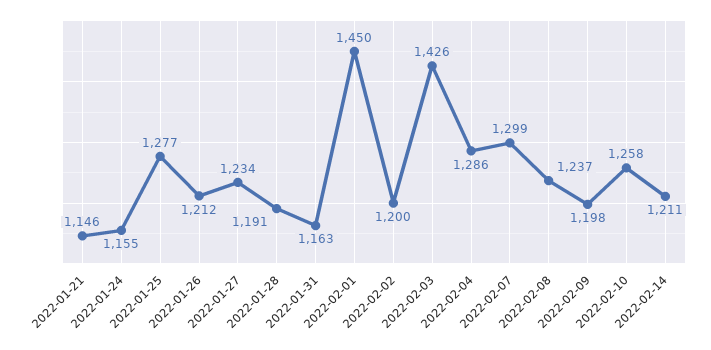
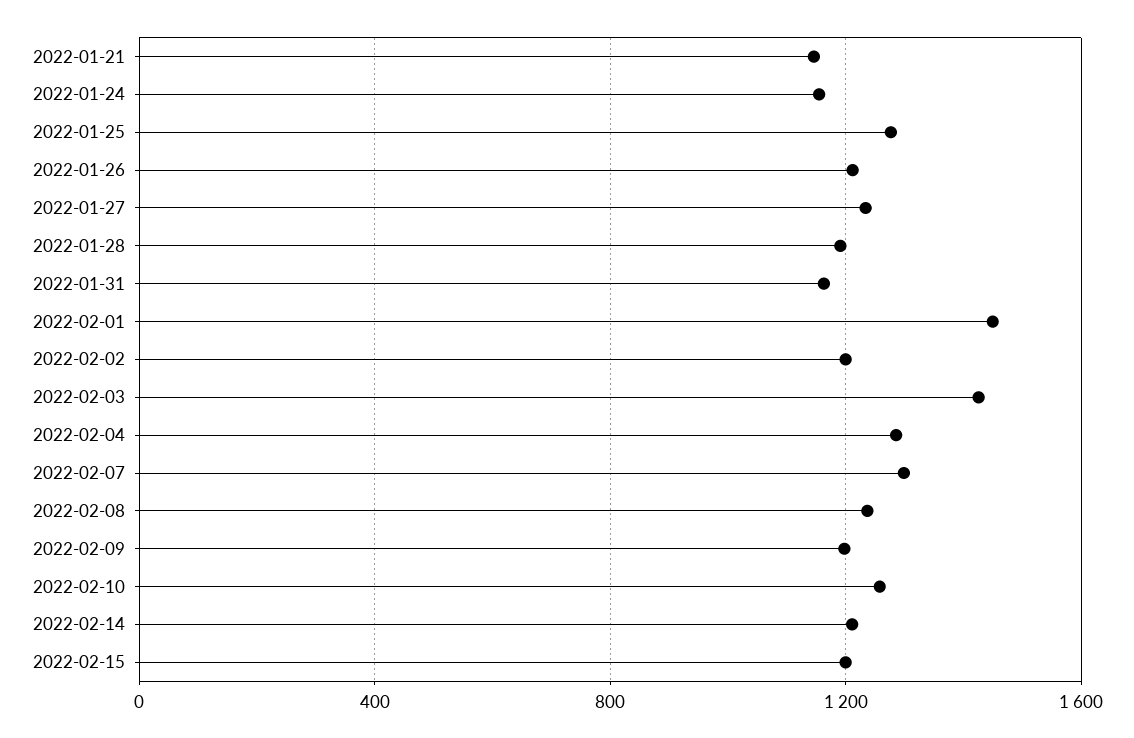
2022-02-15: none -> 1200

